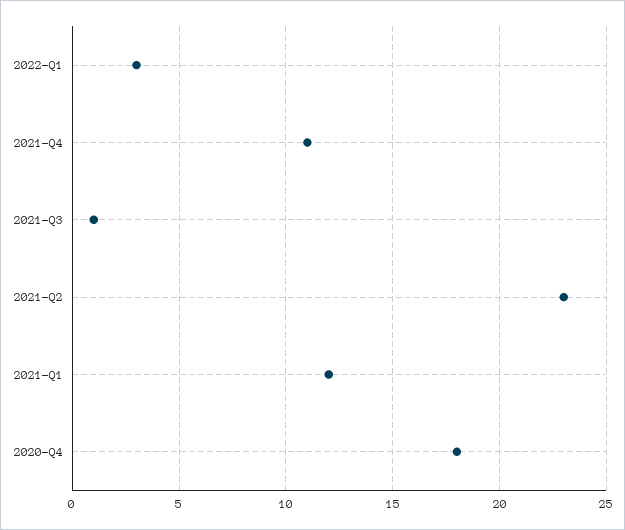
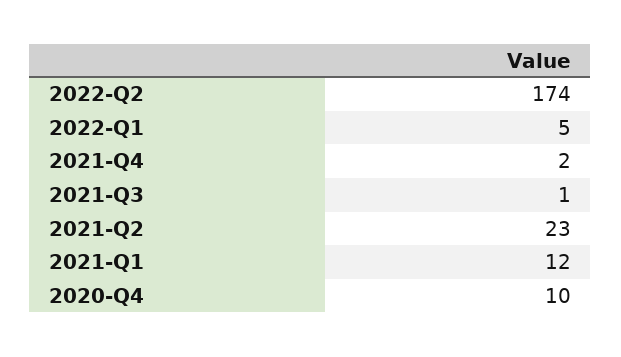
2022-Q1: 3 -> 5
2021-Q4: 11 -> 2
2020-Q4: 18 -> 10
2022-Q2: none -> 174

